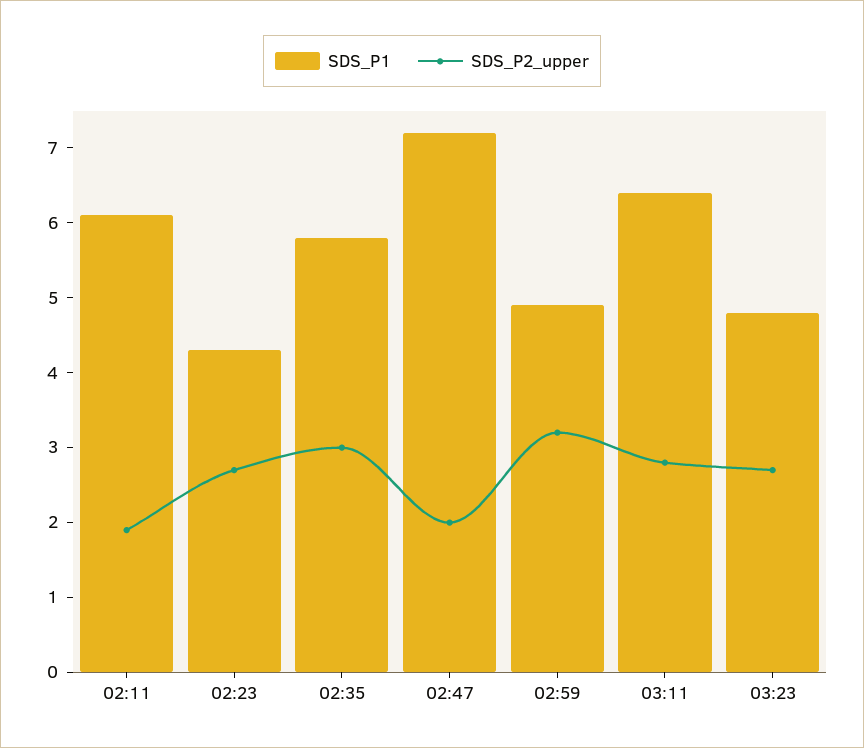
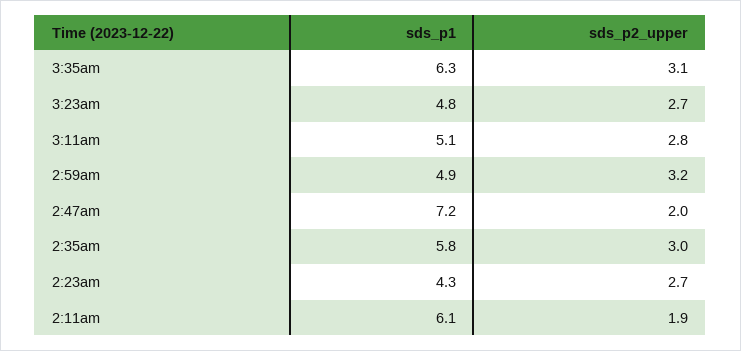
SDS_P1, 03:11: 6.5 -> 5.1
SDS_P1, 3:35am: none -> 6.3
SDS_P2_upper, 3:35am: none -> 3.1

